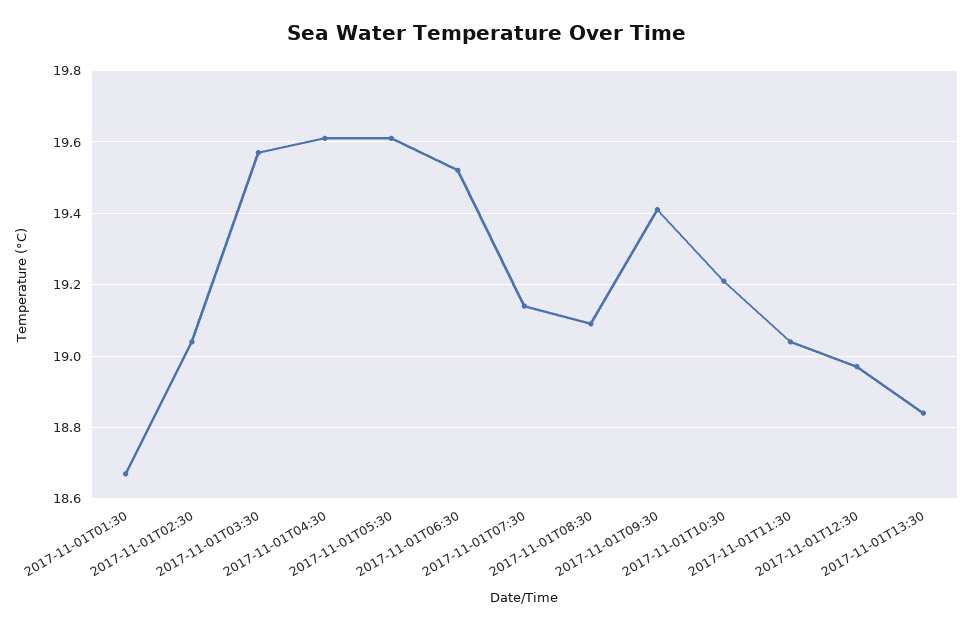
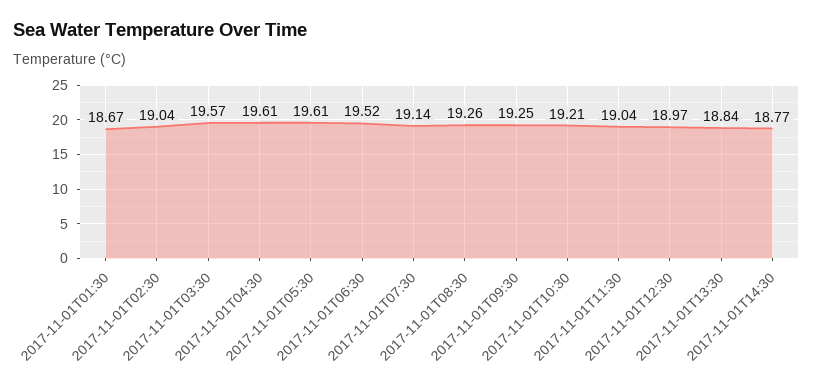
2017-11-01T08:30: 19.1 -> 19.26
2017-11-01T09:30: 19.4 -> 19.25
2017-11-01T14:30: none -> 18.77

